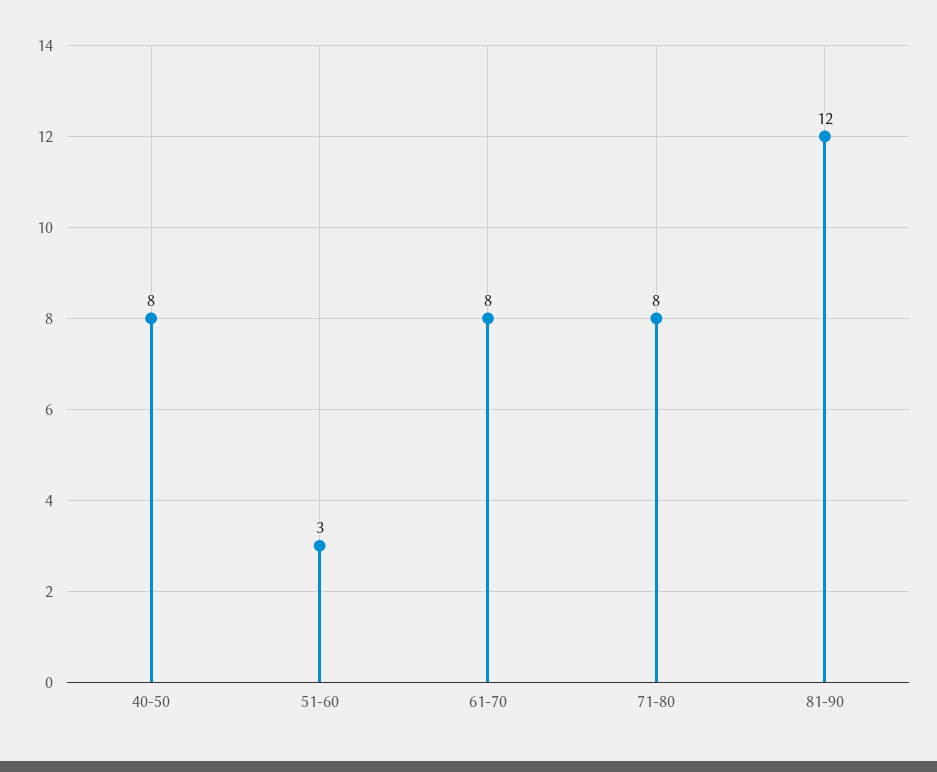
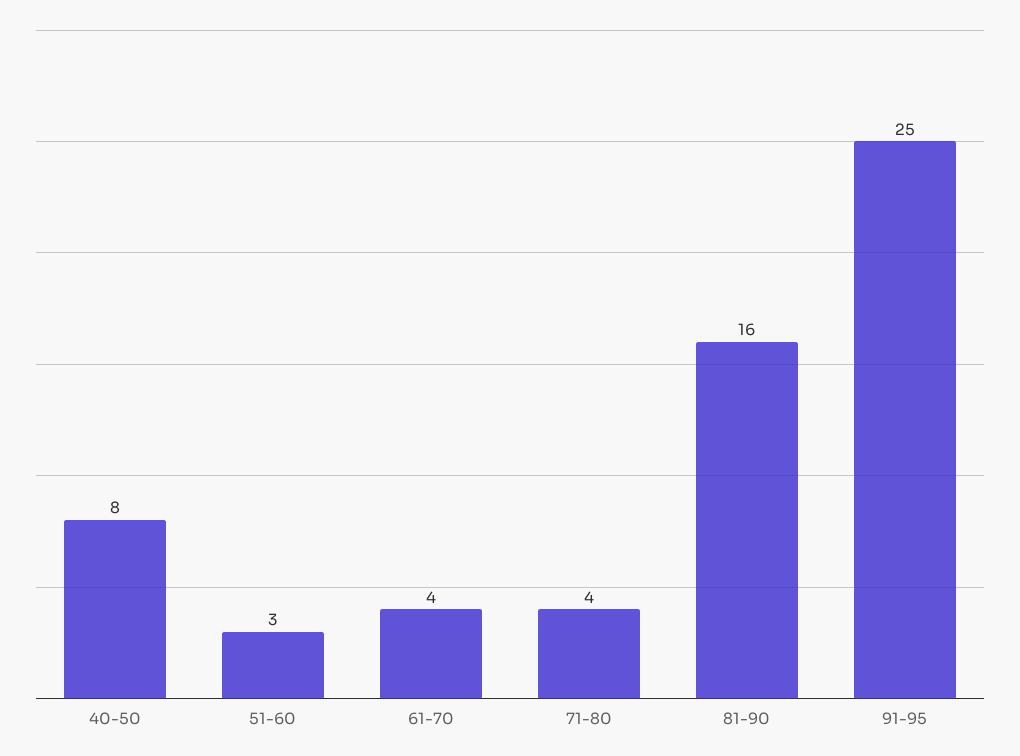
61-70: 8 -> 4
71-80: 8 -> 4
81-90: 12 -> 16
91-95: none -> 25

